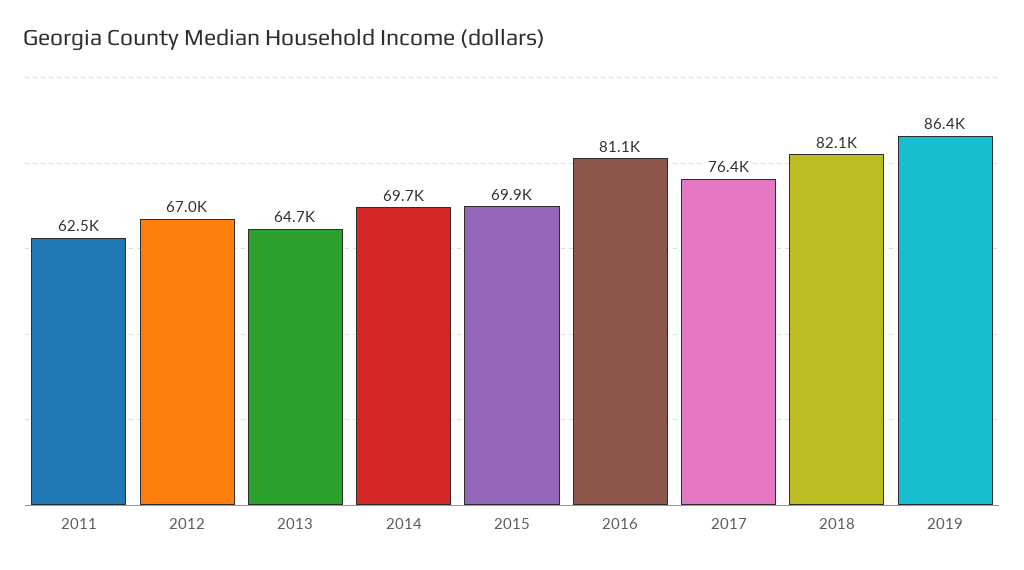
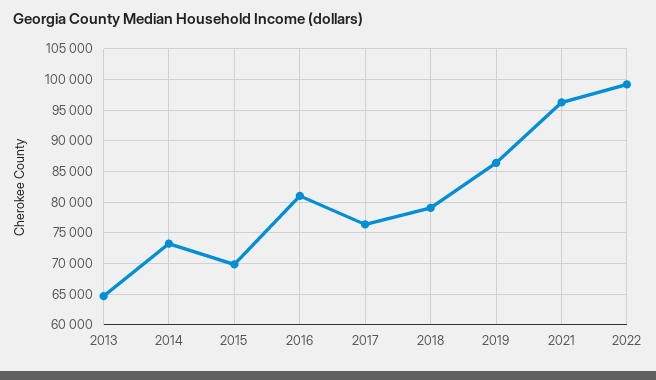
2011: 62500 -> none
2012: 67000 -> none
2014: 69700 -> 73000
2018: 82100 -> 79000
2021: none -> 96000
2022: none -> 99000

